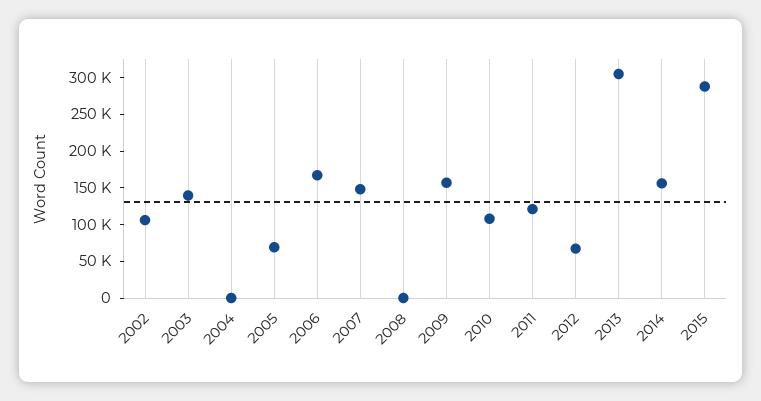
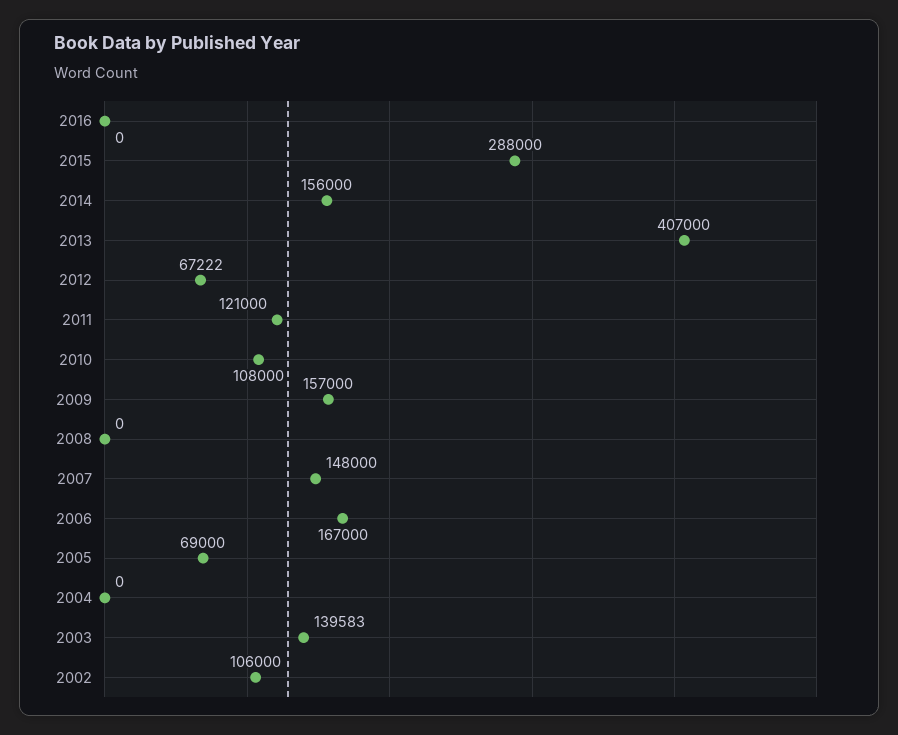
2013: 300000 -> 407000
2016: none -> 0

